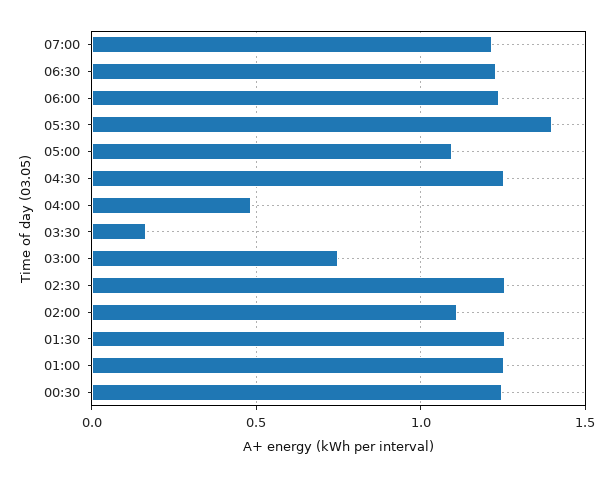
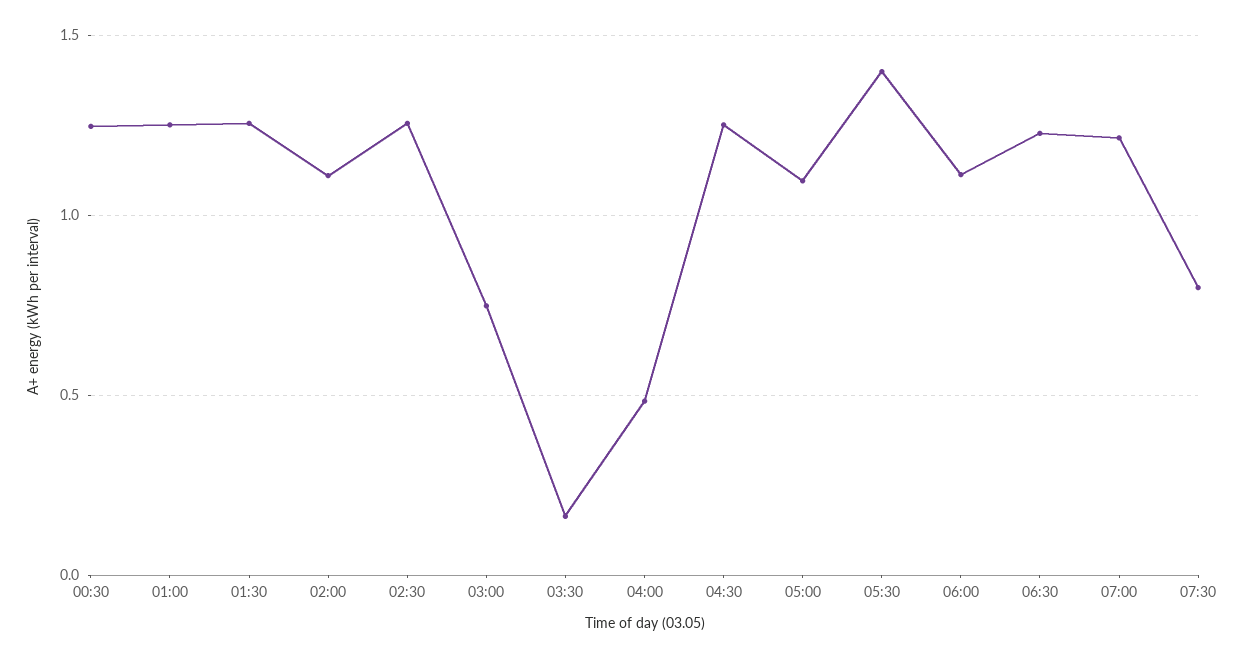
06:00: 1.25 -> 1.1
07:30: none -> 0.8

